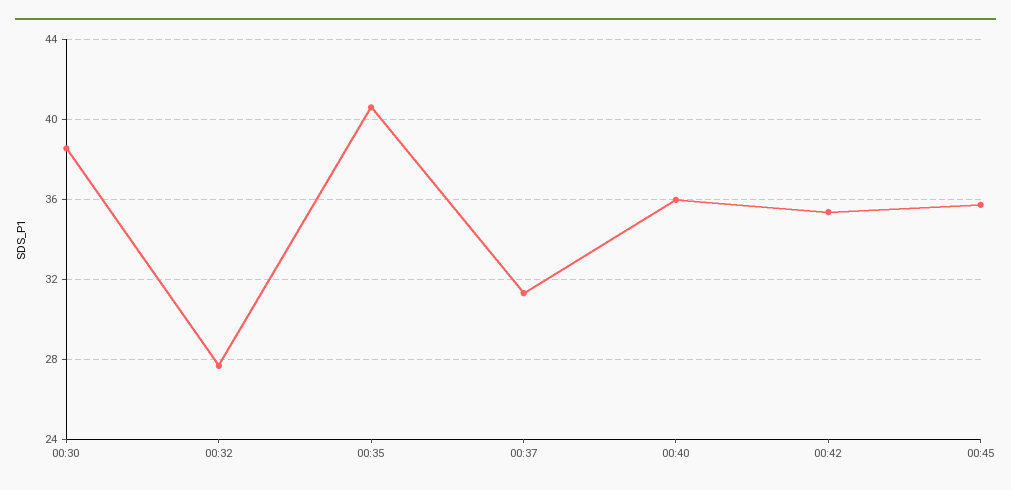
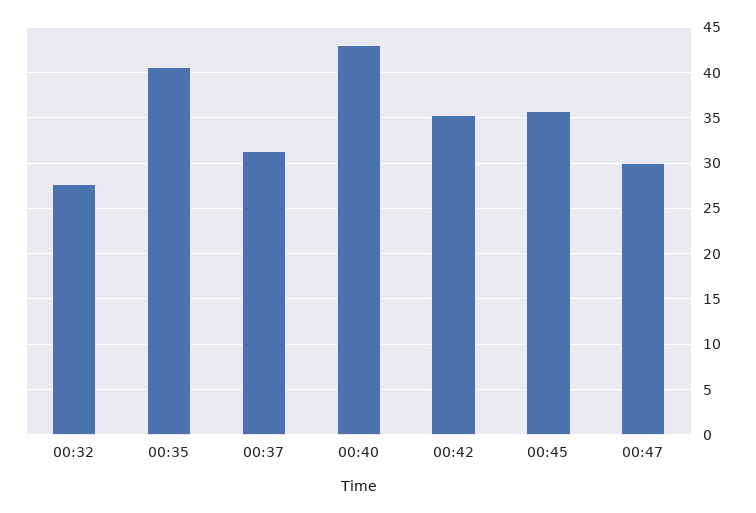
00:30: 38.5 -> none
00:40: 36 -> 43
00:47: none -> 30

